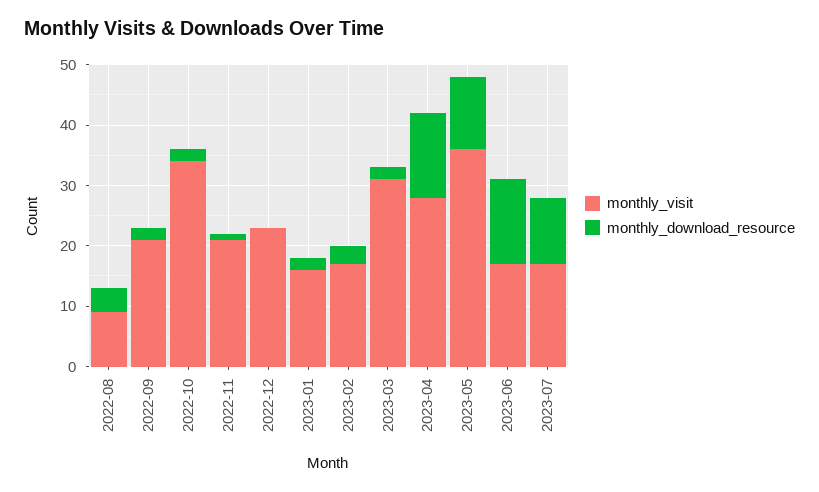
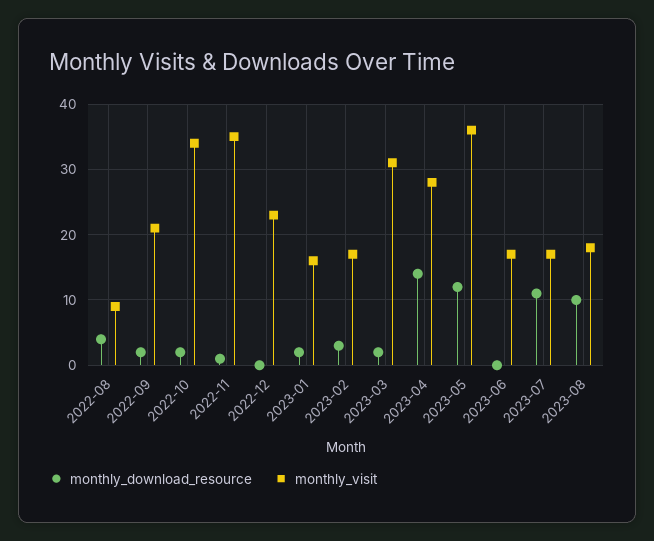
monthly_visit, 2022-11: 20 -> 35
monthly_download_resource, 2023-06: 15 -> 0
monthly_download_resource, 2023-08: none -> 10
monthly_visit, 2023-08: none -> 18

